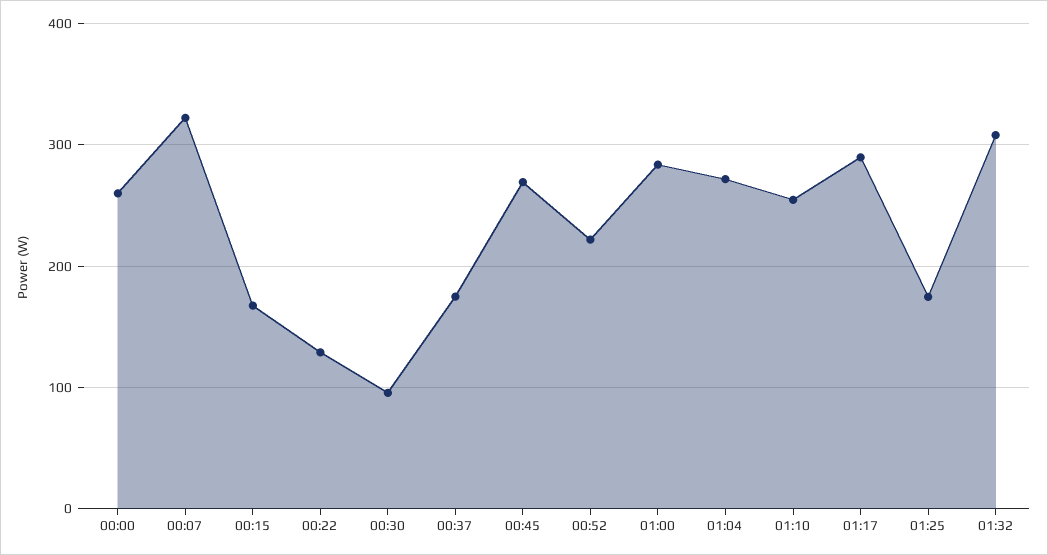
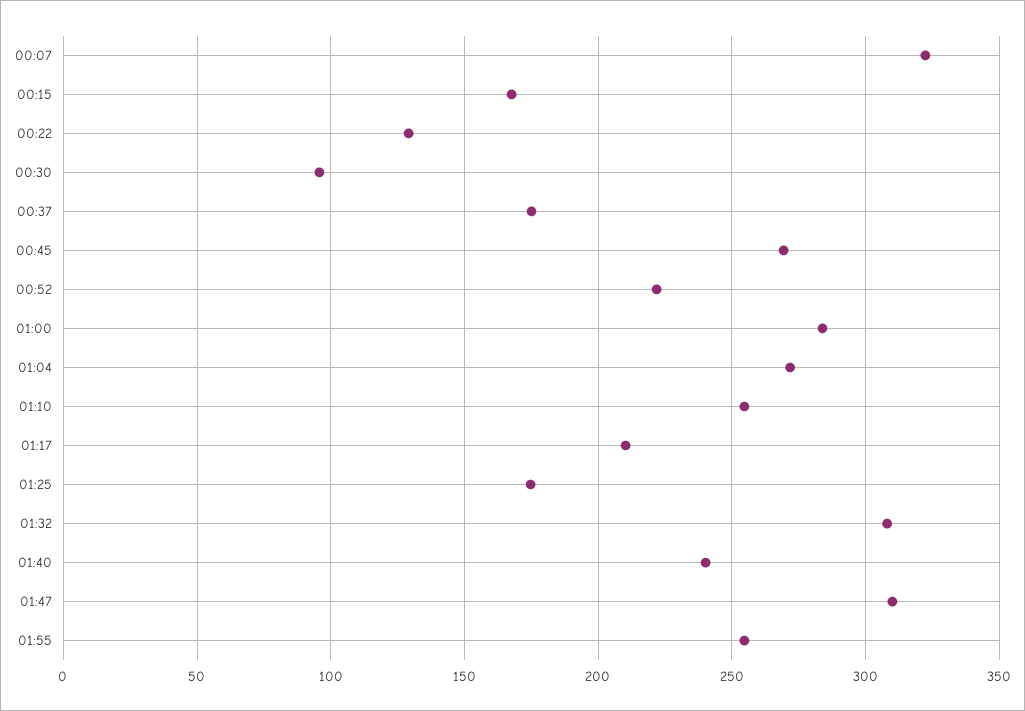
00:00: 260 -> none
01:17: 290 -> 210
01:40: none -> 240
01:47: none -> 310
01:55: none -> 255

